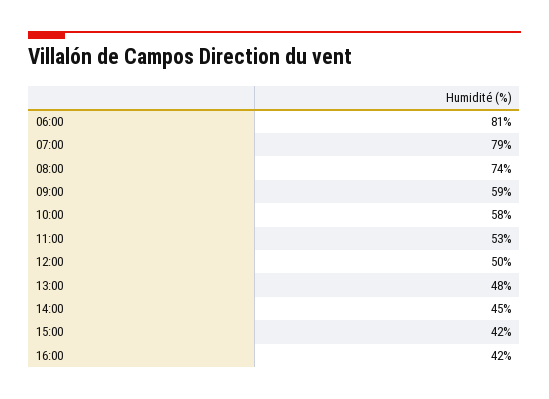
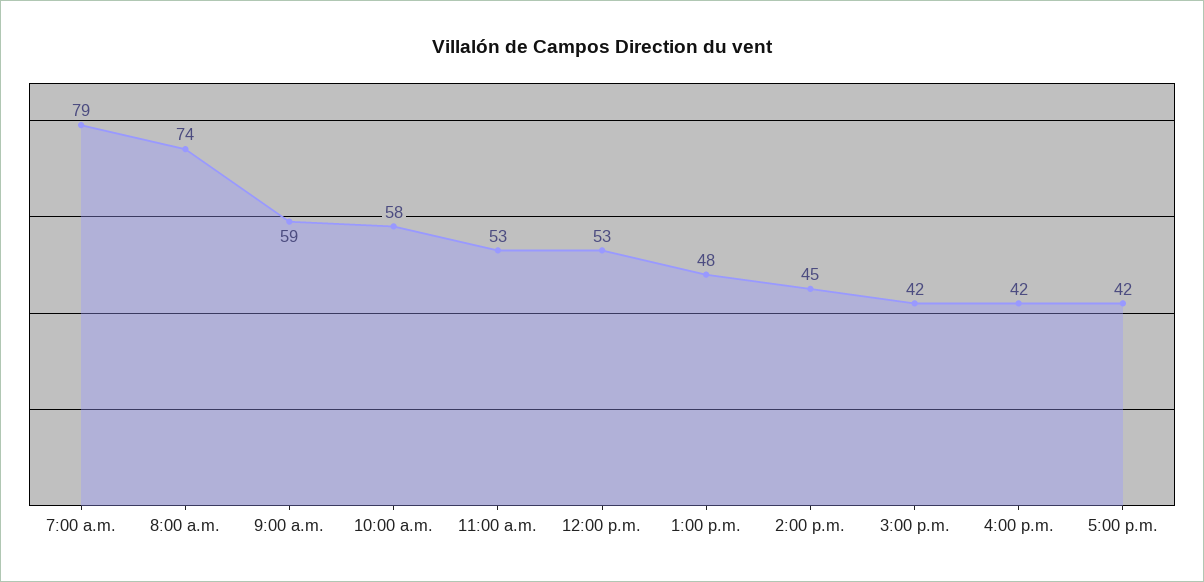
06:00: 81 -> none
12:00: 50 -> 53
5:00 p.m.: none -> 42

